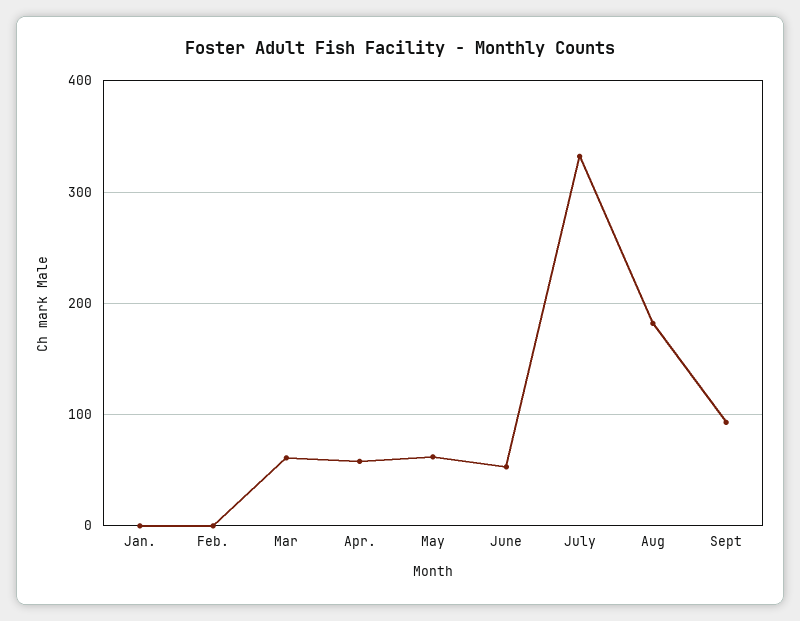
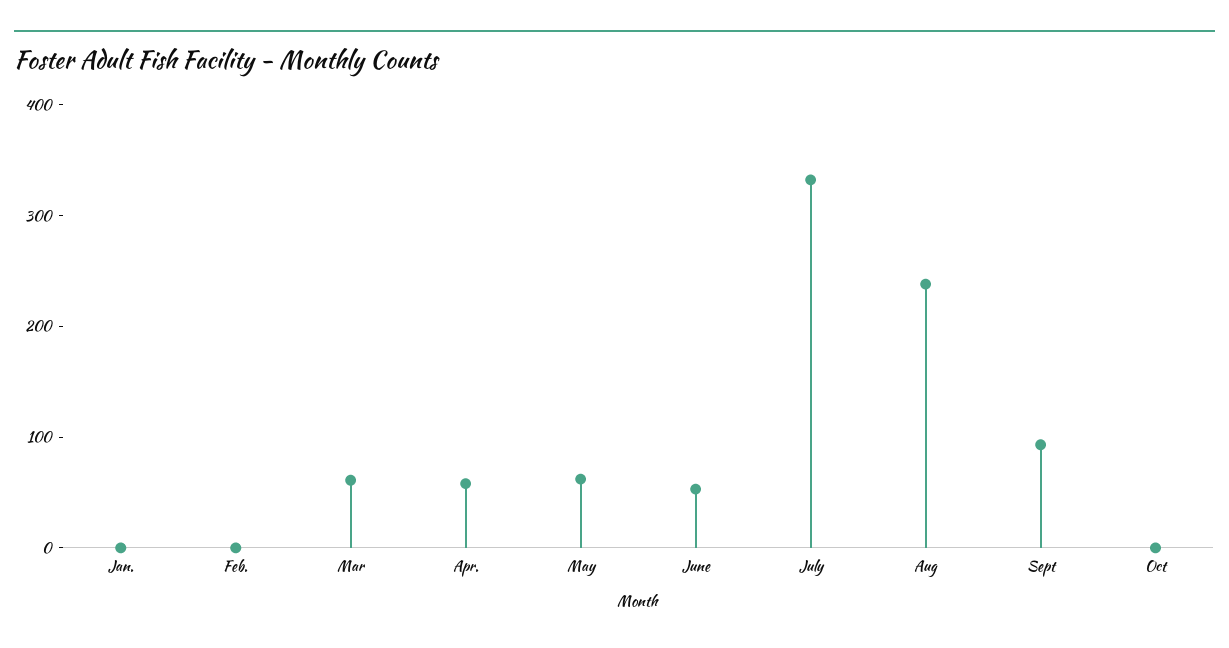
Aug: 180 -> 240
Oct: none -> 0

